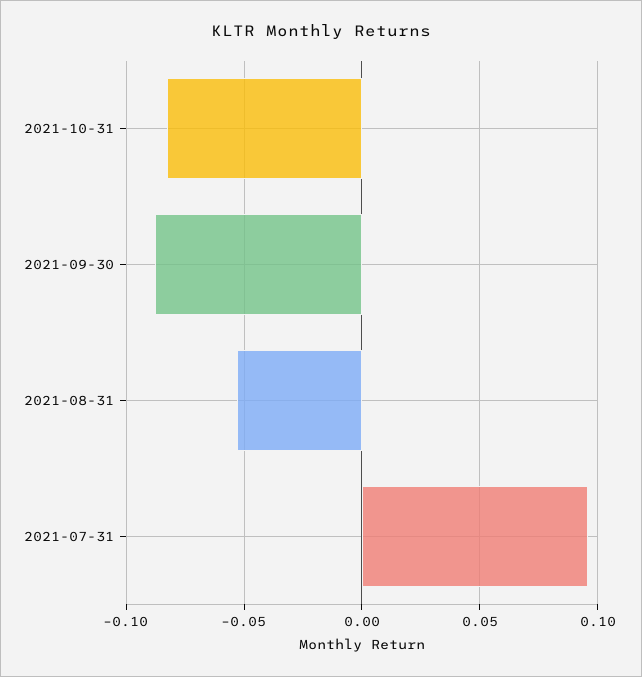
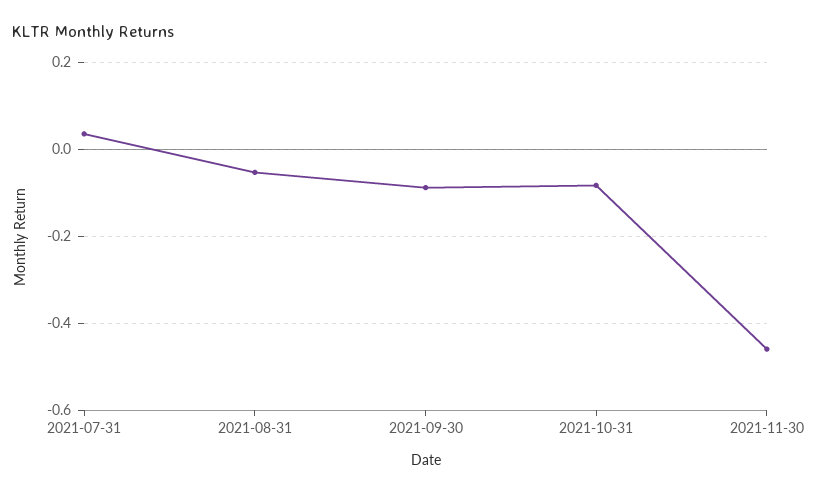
2021-07-31: 0.095 -> 0.04
2021-11-30: none -> -0.46

